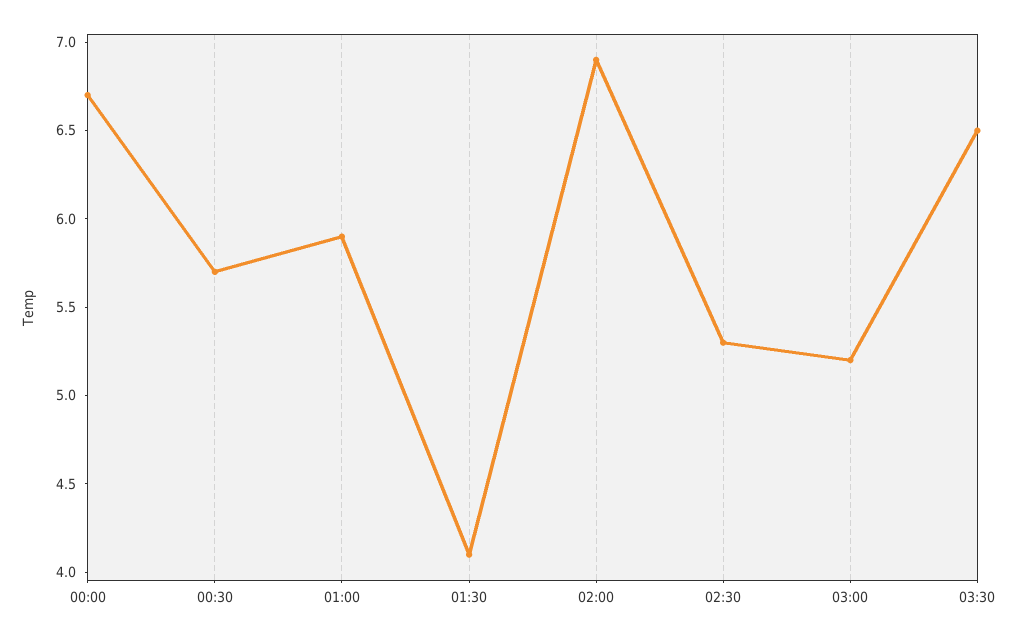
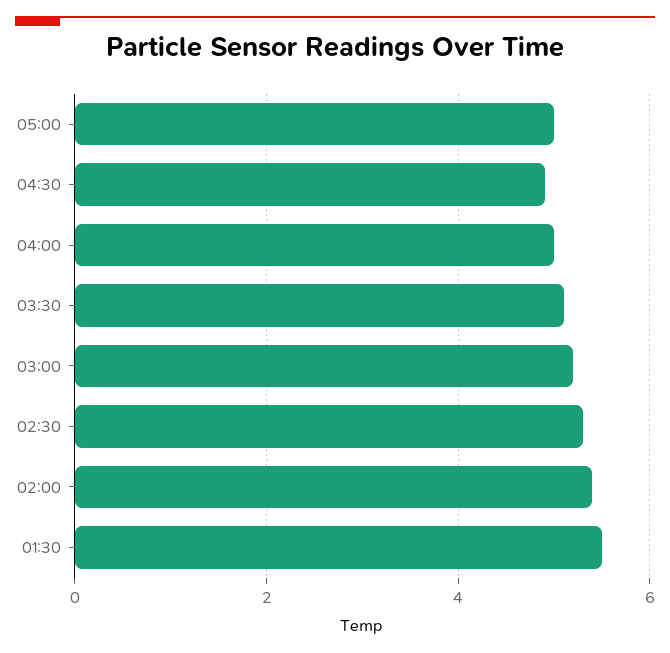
00:00: 6.7 -> none
00:30: 5.7 -> none
01:00: 5.9 -> none
01:30: 4.1 -> 5.5
02:00: 6.9 -> 5.5
03:30: 6.5 -> 5
05:00: none -> 5
04:30: none -> 5
04:00: none -> 5

